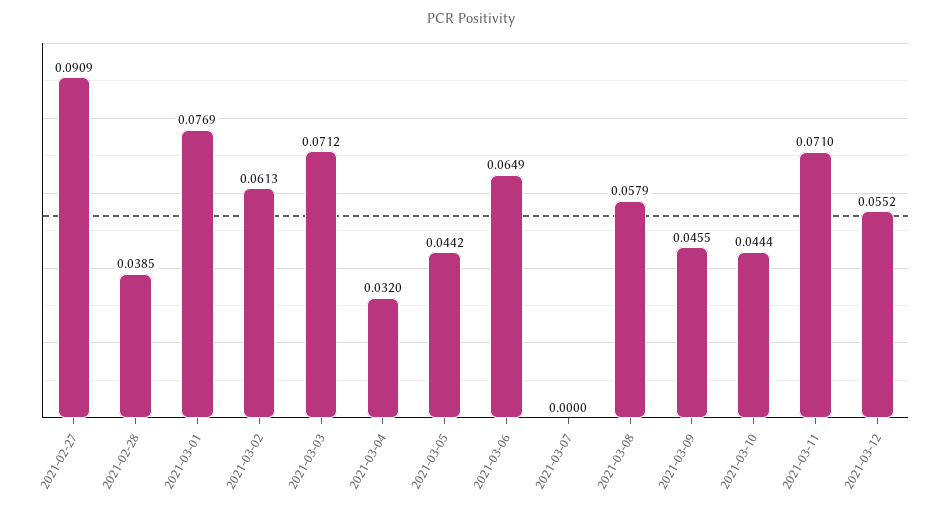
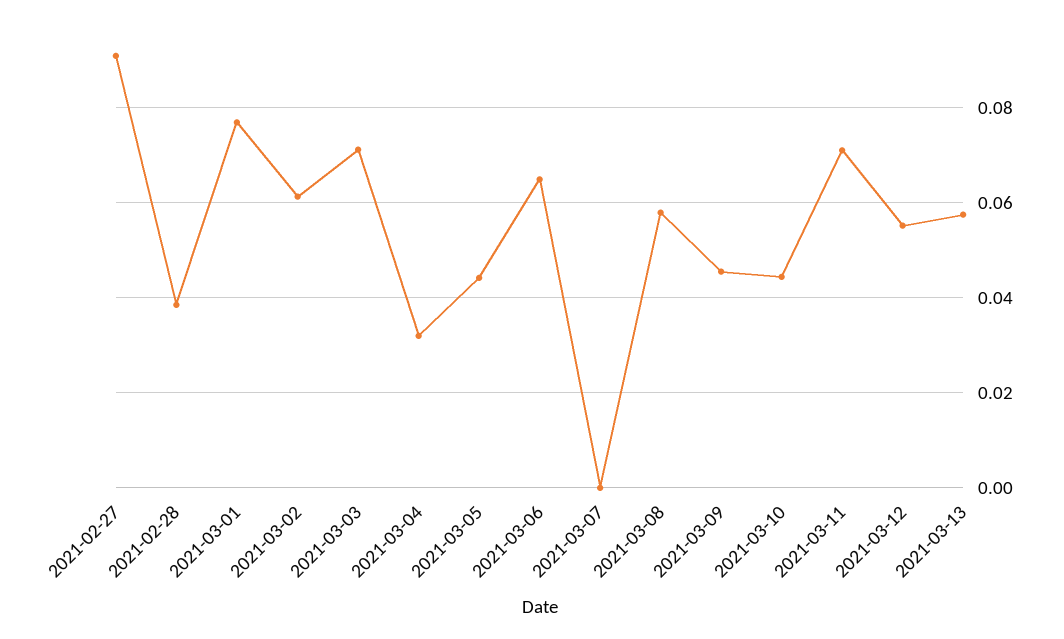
2021-03-13: none -> 0.058

